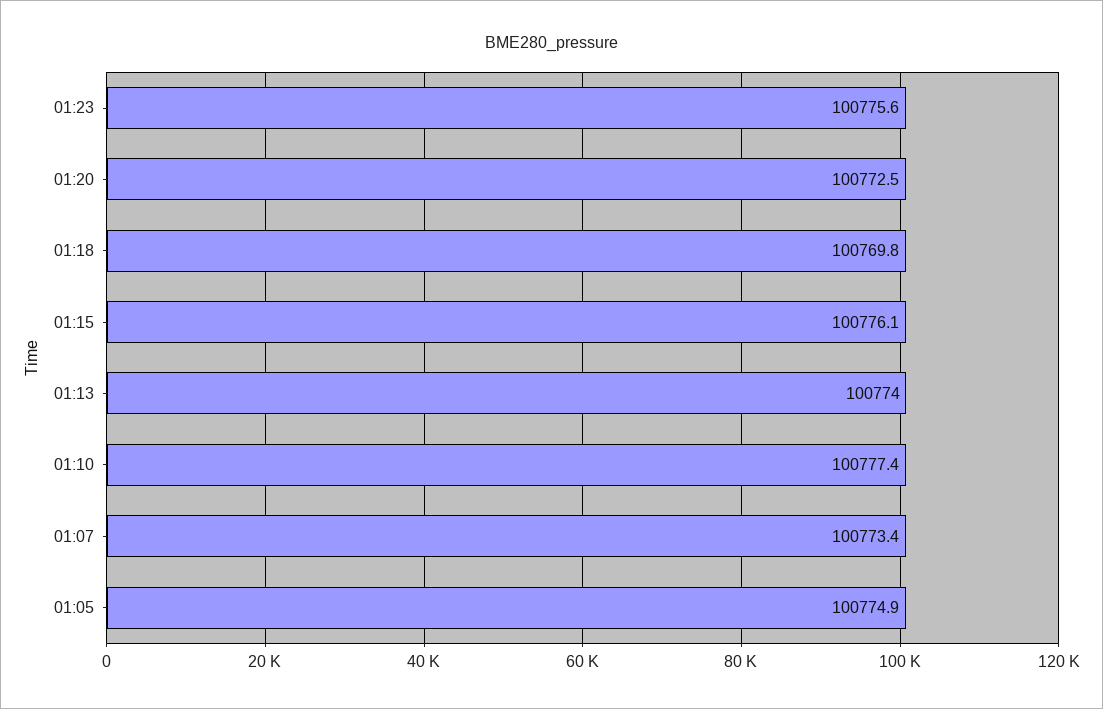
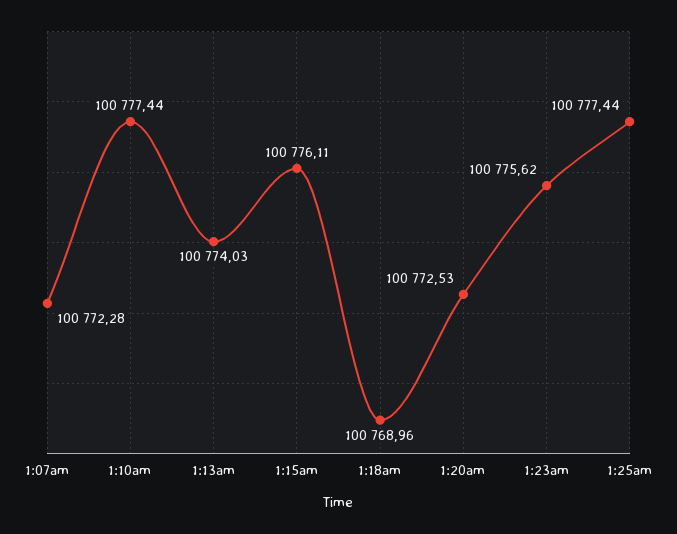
01:18: 100769.8 -> 100768.96
01:07: 100773.4 -> 100772.28
01:05: 100774.9 -> none
1:25am: none -> 100777.44

